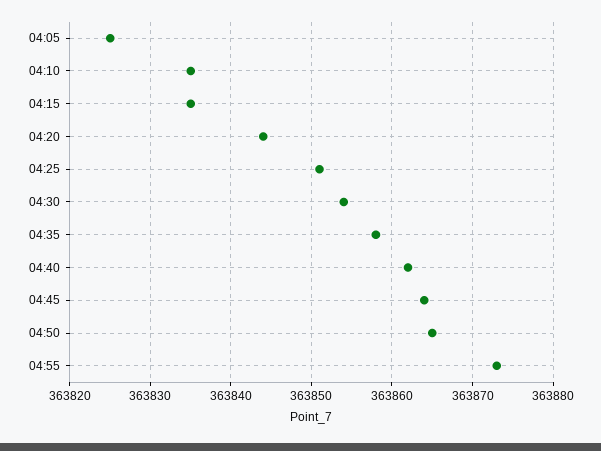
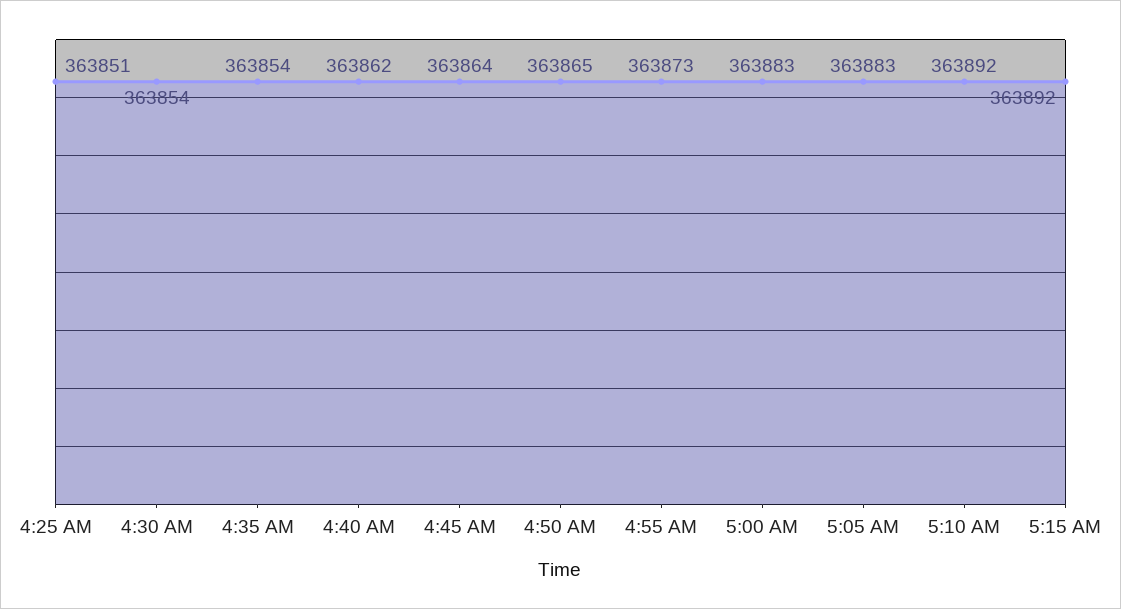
04:05: 363825 -> none
04:10: 363835 -> none
04:15: 363835 -> none
04:20: 363844 -> none
04:35: 363858 -> 363854
5:00 AM: none -> 363883
5:05 AM: none -> 363883
5:10 AM: none -> 363892
5:15 AM: none -> 363892

